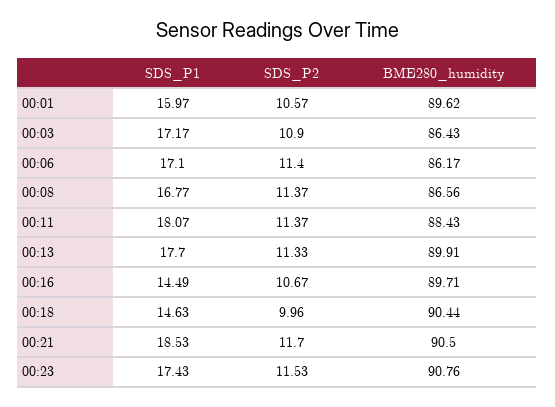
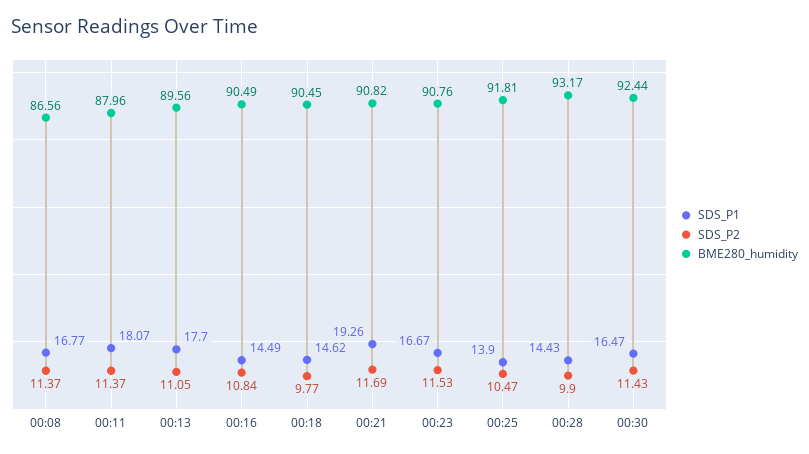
SDS_P1, 00:01: 15.97 -> none
SDS_P2, 00:01: 10.57 -> none
BME280_humidity, 00:01: 89.62 -> none
SDS_P1, 00:03: 17.17 -> none
SDS_P2, 00:03: 10.9 -> none
BME280_humidity, 00:03: 86.43 -> none
SDS_P1, 00:06: 17.1 -> none
SDS_P2, 00:06: 11.4 -> none
BME280_humidity, 00:06: 86.17 -> none
BME280_humidity, 00:11: 88.43 -> 87.96
SDS_P2, 00:13: 11.33 -> 11.05
BME280_humidity, 00:13: 89.91 -> 89.56
SDS_P2, 00:16: 10.67 -> 10.84
BME280_humidity, 00:16: 89.71 -> 90.49
SDS_P1, 00:18: 14.63 -> 14.62
SDS_P2, 00:18: 9.96 -> 9.77
BME280_humidity, 00:18: 90.44 -> 90.45
SDS_P1, 00:21: 18.53 -> 19.26
SDS_P2, 00:21: 11.7 -> 11.69
BME280_humidity, 00:21: 90.5 -> 90.82
SDS_P1, 00:23: 17.43 -> 16.67
SDS_P1, 00:25: none -> 13.9
SDS_P2, 00:25: none -> 10.47
BME280_humidity, 00:25: none -> 91.81
SDS_P1, 00:28: none -> 14.43
SDS_P2, 00:28: none -> 9.9
BME280_humidity, 00:28: none -> 93.17
SDS_P1, 00:30: none -> 16.47
SDS_P2, 00:30: none -> 11.43
BME280_humidity, 00:30: none -> 92.44

